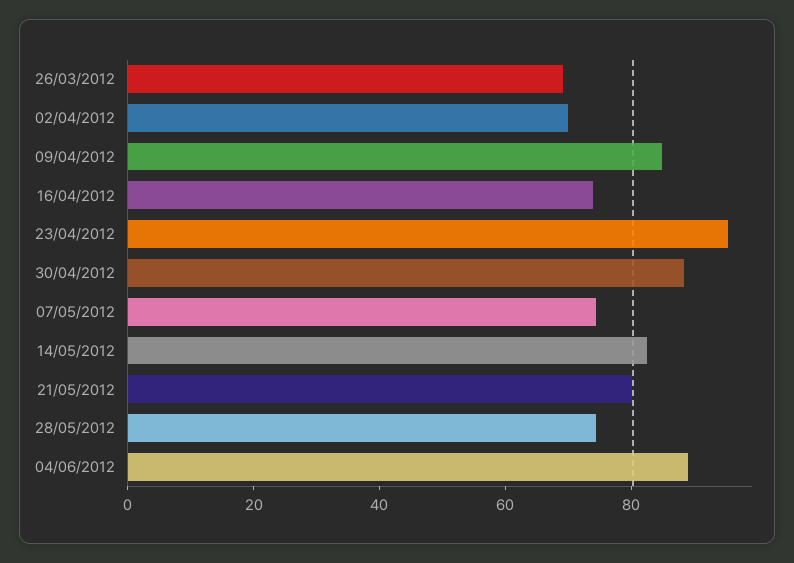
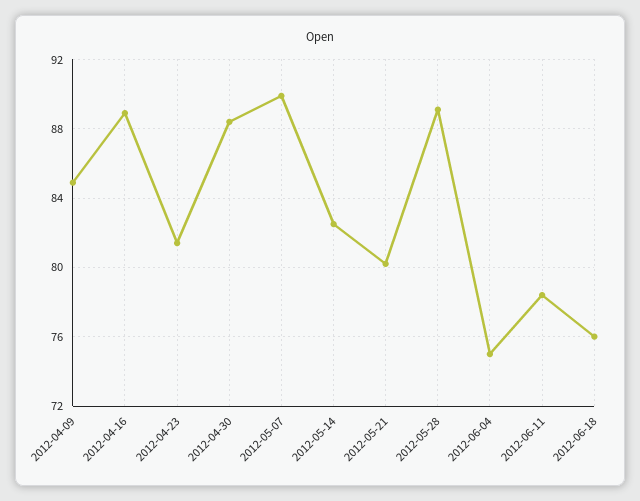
26/03/2012: 70 -> none
02/04/2012: 70 -> none
16/04/2012: 75 -> 89
23/04/2012: 95 -> 81.5
07/05/2012: 75 -> 90
28/05/2012: 75 -> 89
04/06/2012: 90 -> 75
2012-06-11: none -> 78.5
2012-06-18: none -> 76

